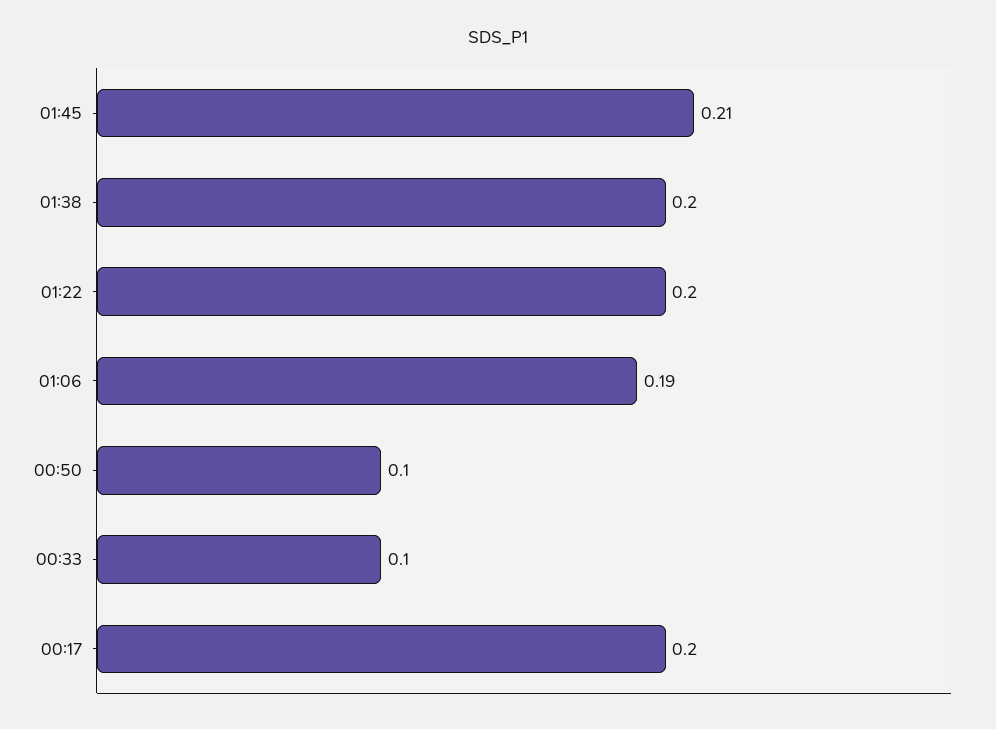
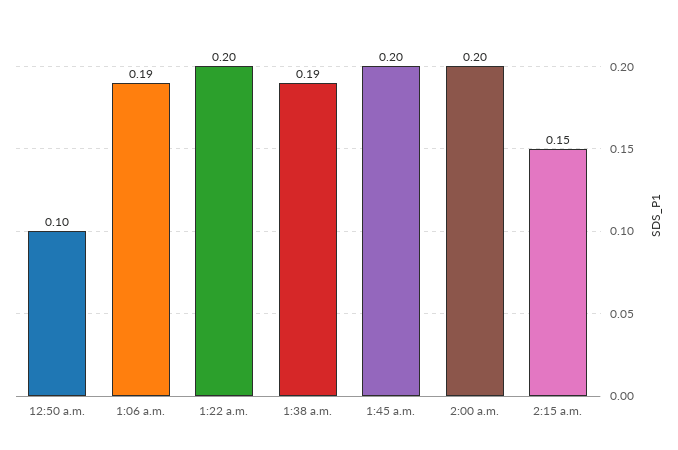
01:45: 0.21 -> 0.2
01:38: 0.2 -> 0.19
00:33: 0.1 -> none
00:17: 0.2 -> none
2:00 a.m.: none -> 0.2
2:15 a.m.: none -> 0.15

